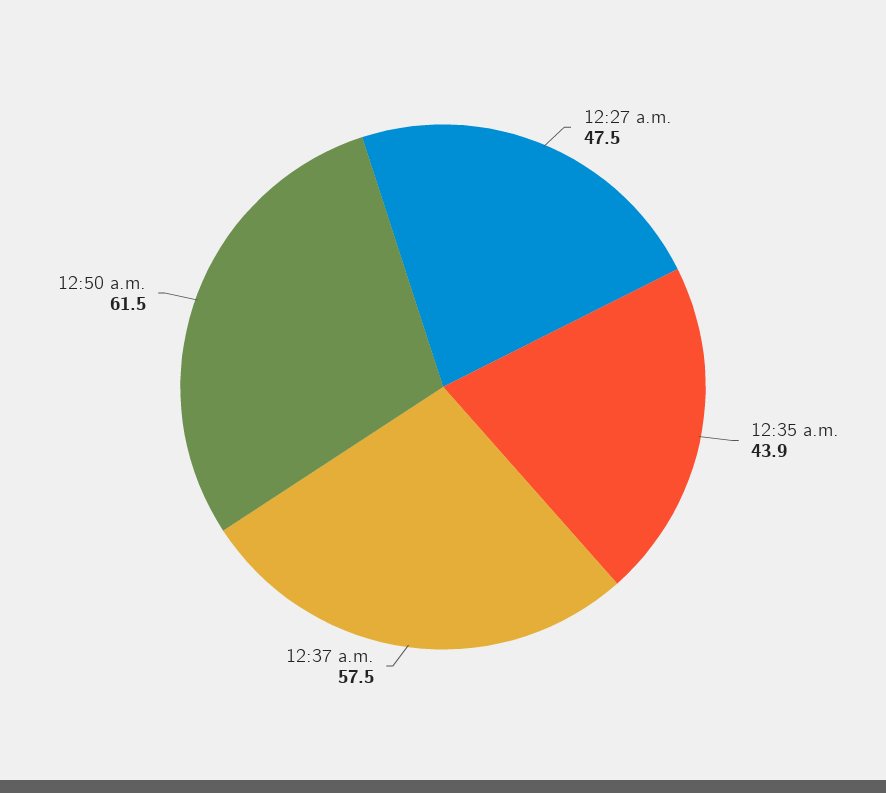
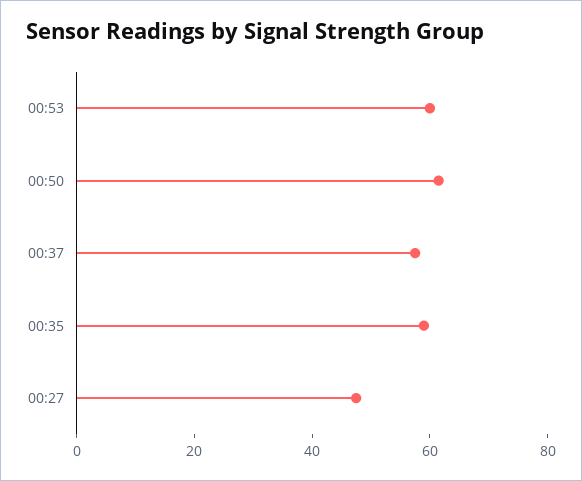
12:35 a.m.: 43.9 -> 60
00:53: none -> 60

